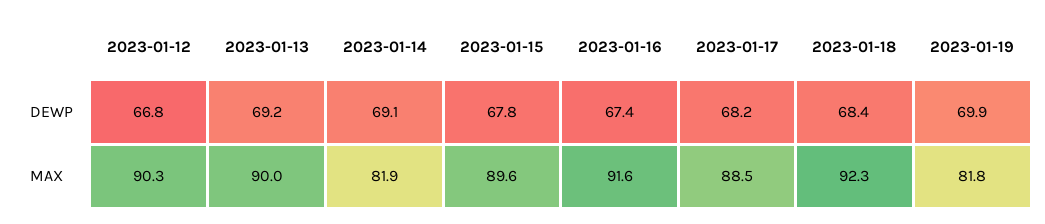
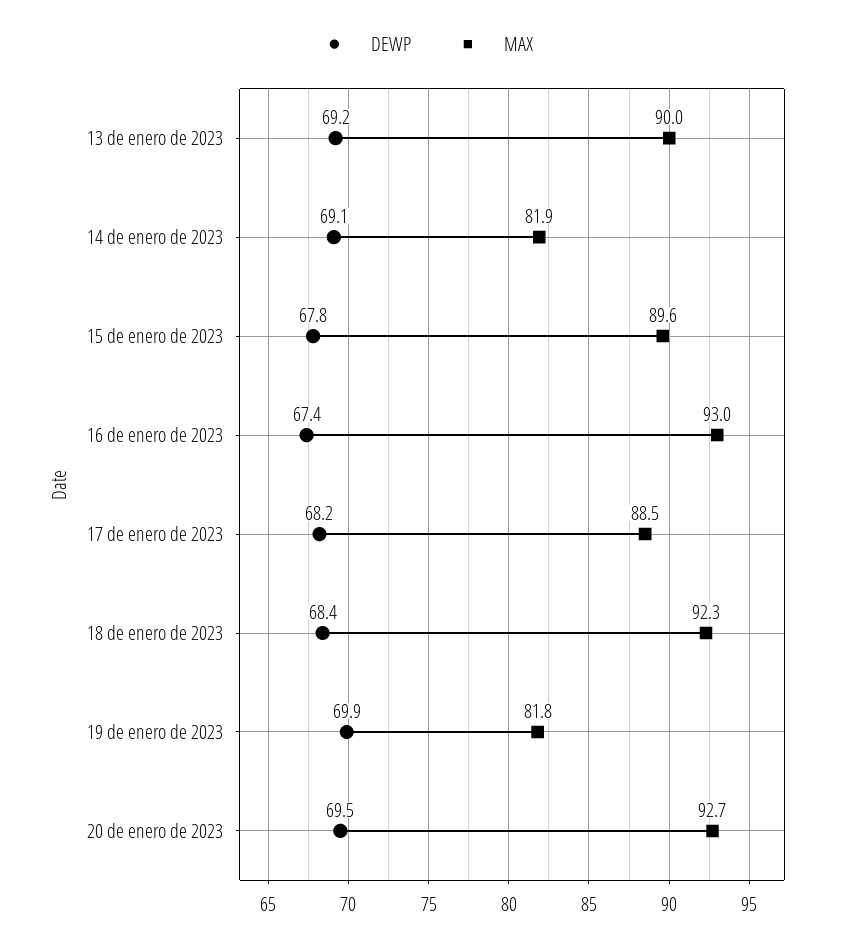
DEWP, 2023-01-12: 66.8 -> none
MAX, 2023-01-12: 90.3 -> none
MAX, 2023-01-16: 91.6 -> 93
DEWP, 20 de enero de 2023: none -> 69.5
MAX, 20 de enero de 2023: none -> 92.7

